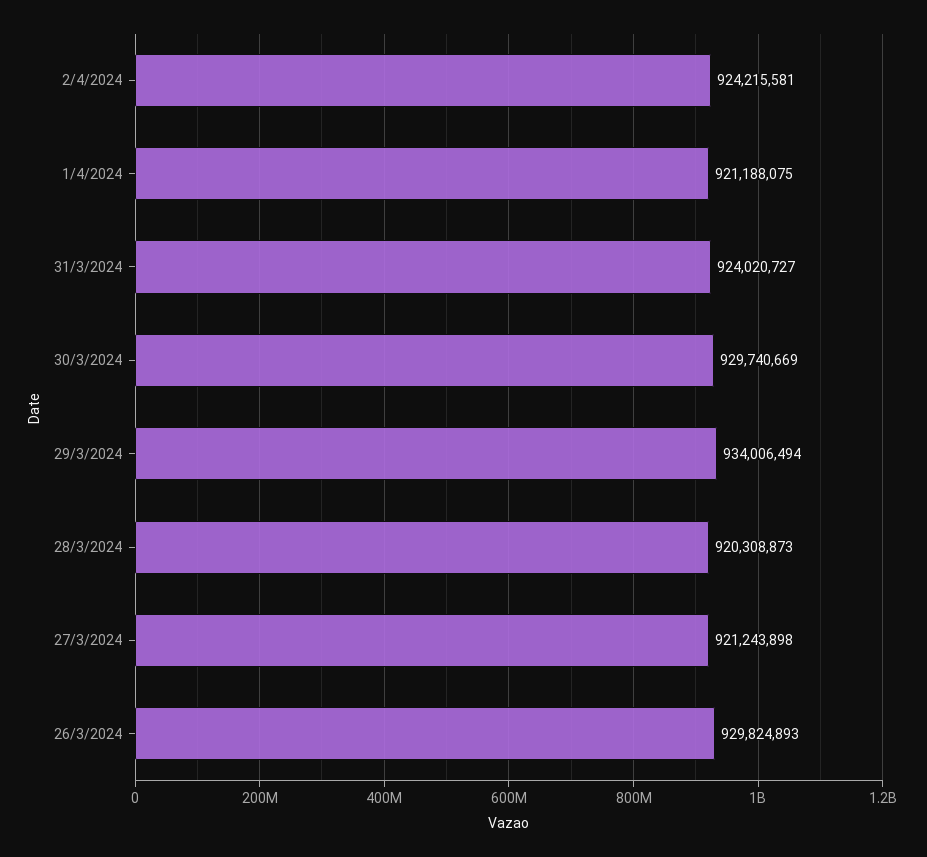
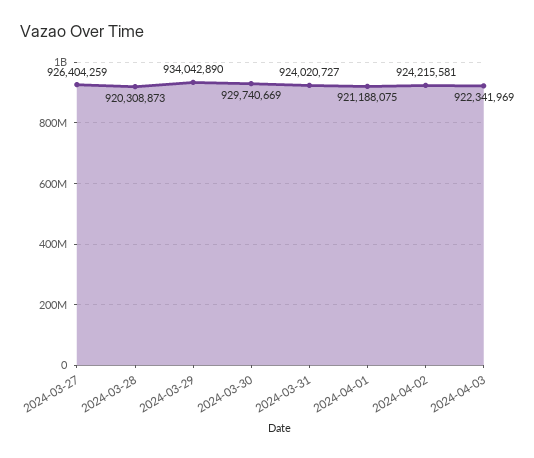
29/3/2024: 934006494 -> 934042890
27/3/2024: 921243898 -> 926404259
26/3/2024: 929824893 -> none
2024-04-03: none -> 922341969

